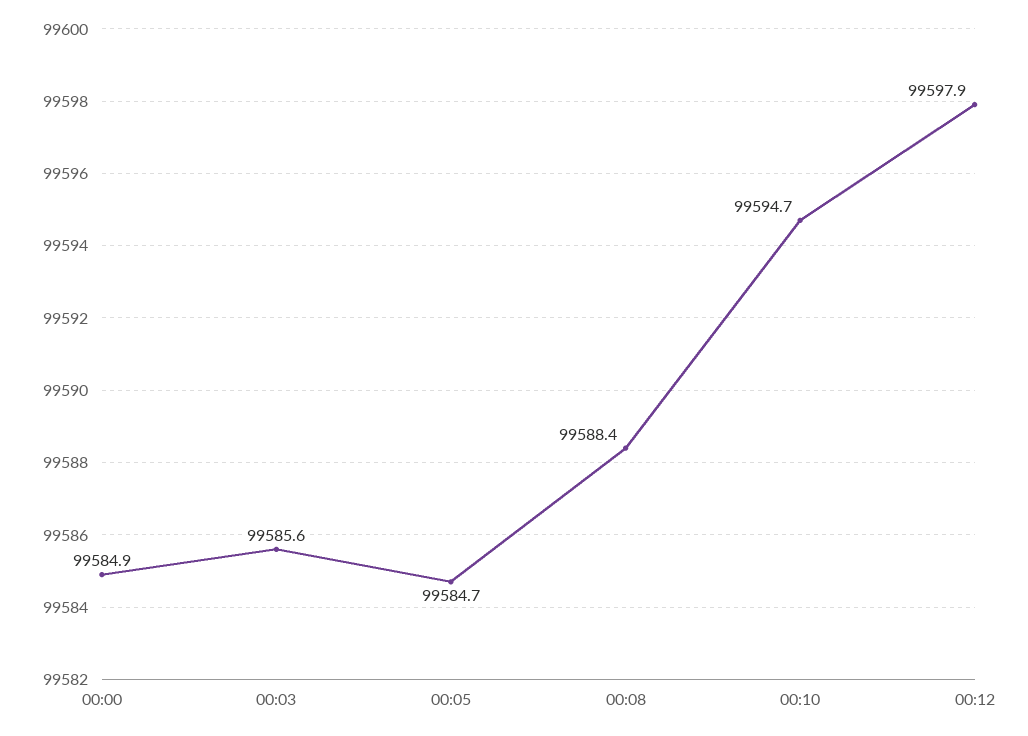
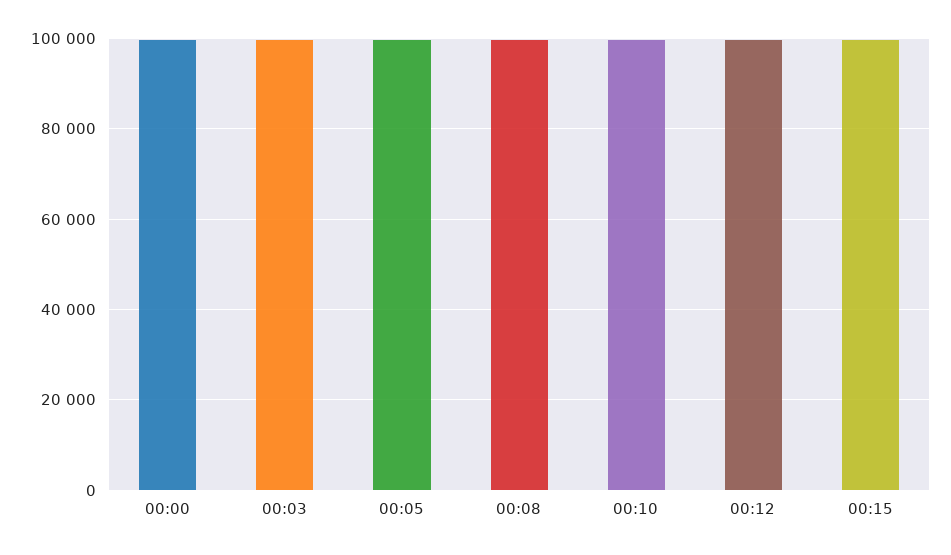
00:15: none -> 100000

